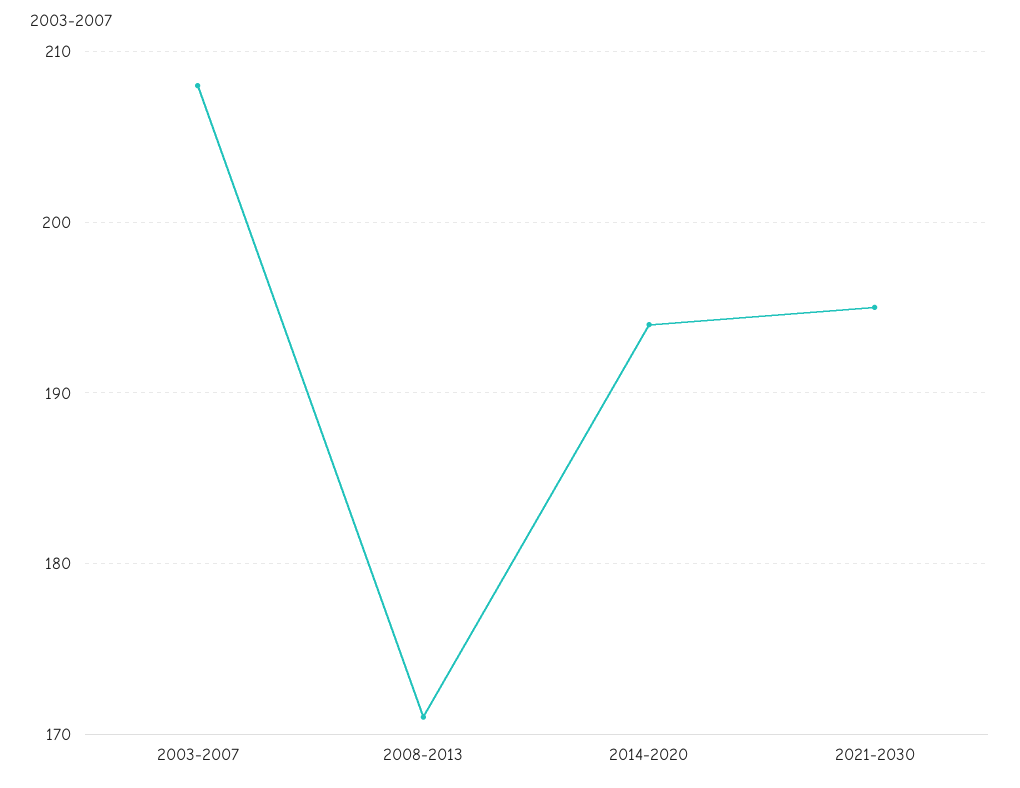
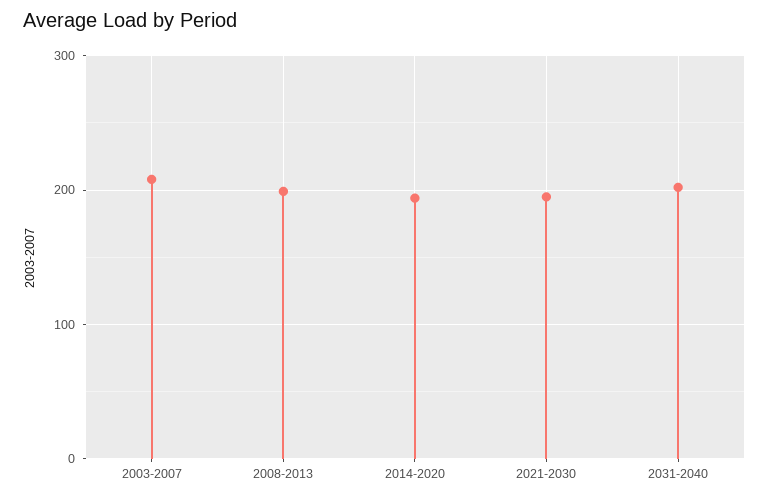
2008-2013: 171 -> 200
2031-2040: none -> 200

